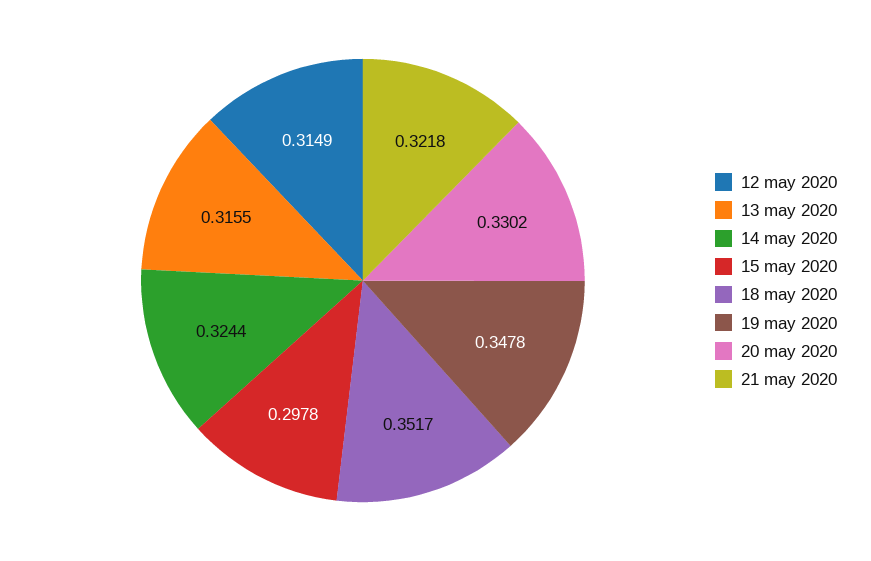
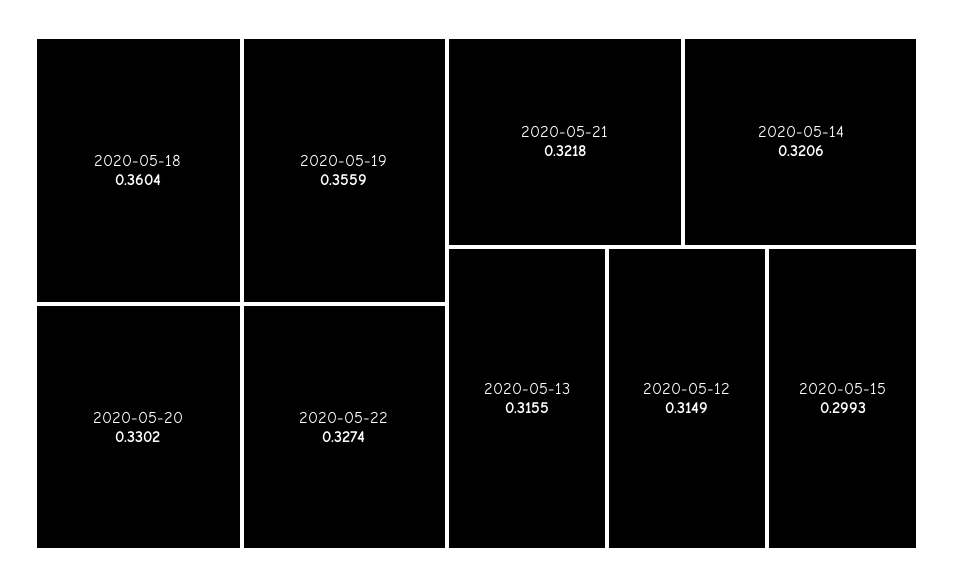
14 may 2020: 0.3244 -> 0.3206
15 may 2020: 0.2978 -> 0.2993
18 may 2020: 0.3517 -> 0.3604
19 may 2020: 0.3478 -> 0.3559
2020-05-22: none -> 0.3274

